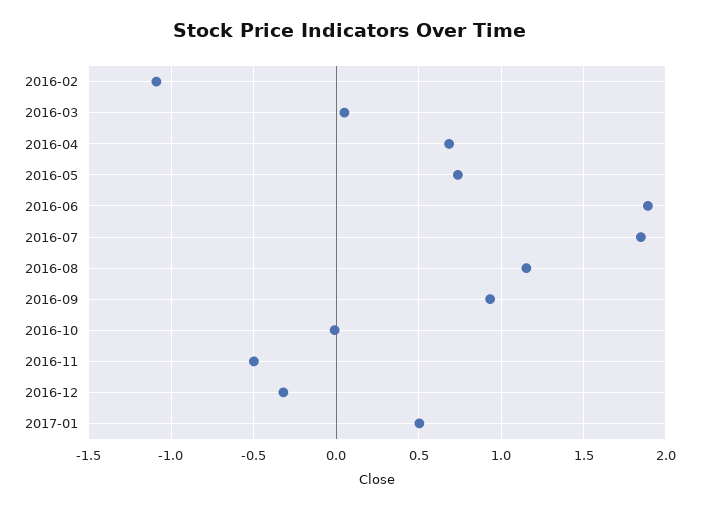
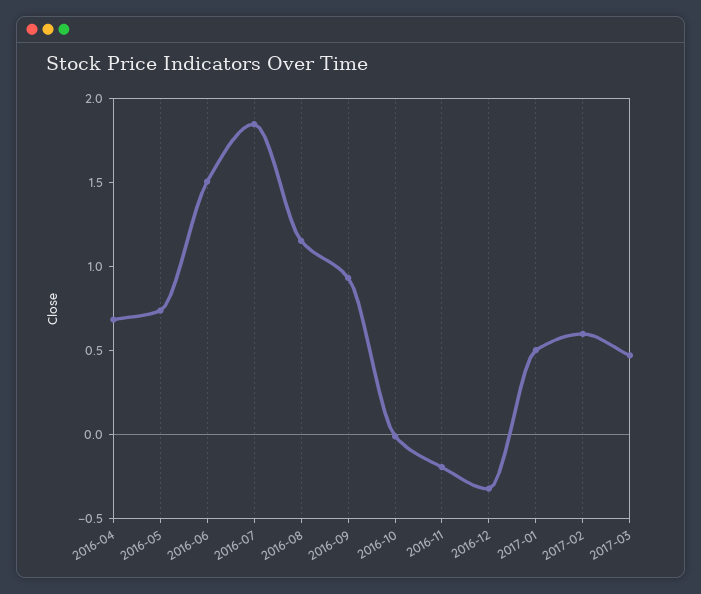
2016-02: -1.1 -> none
2016-03: 0.05 -> none
2016-06: 1.9 -> 1.5
2016-11: -0.5 -> -0.2
2017-02: none -> 0.6
2017-03: none -> 0.5

